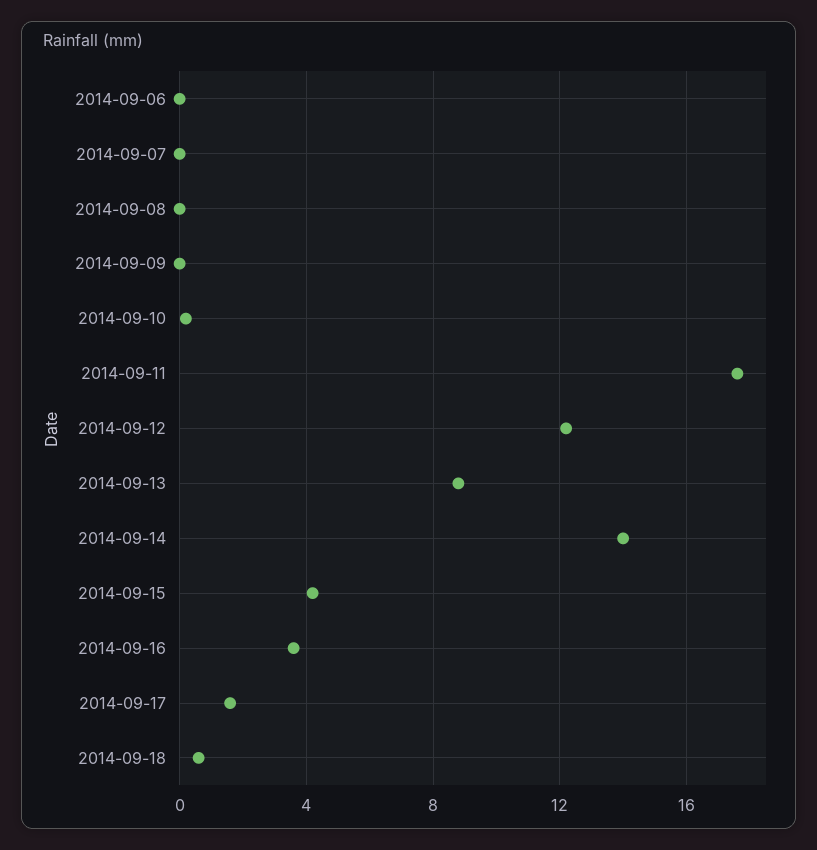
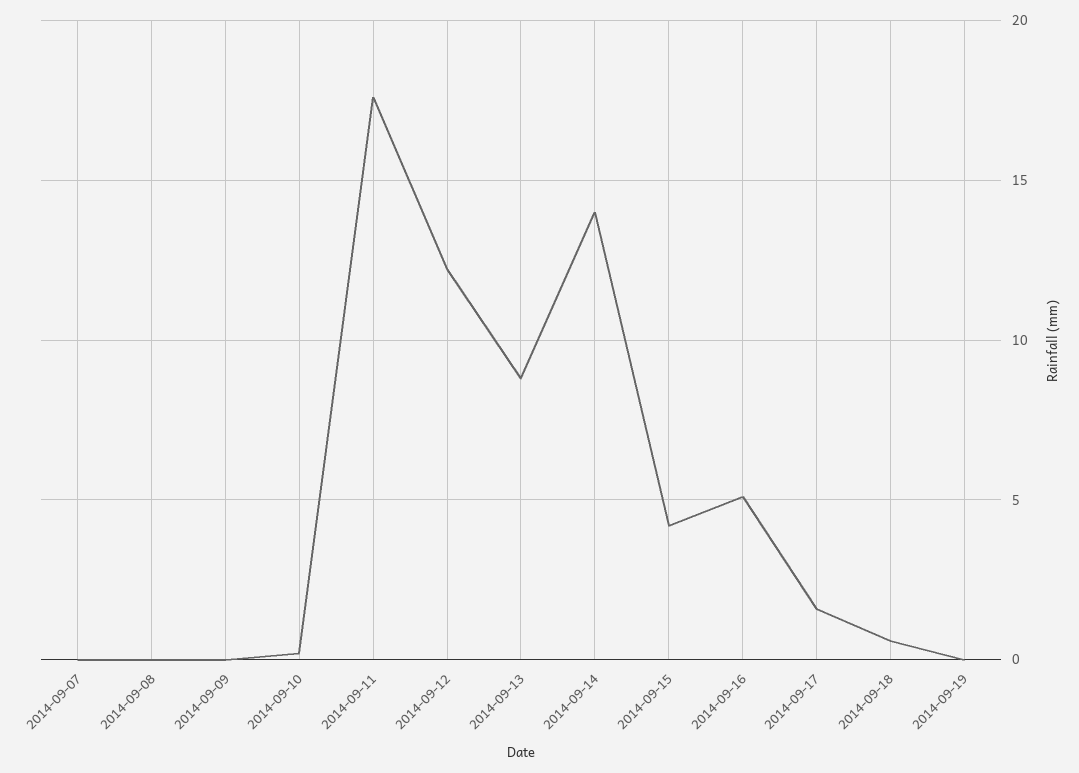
2014-09-06: 0 -> none
2014-09-16: 3.5 -> 5
2014-09-19: none -> 0

